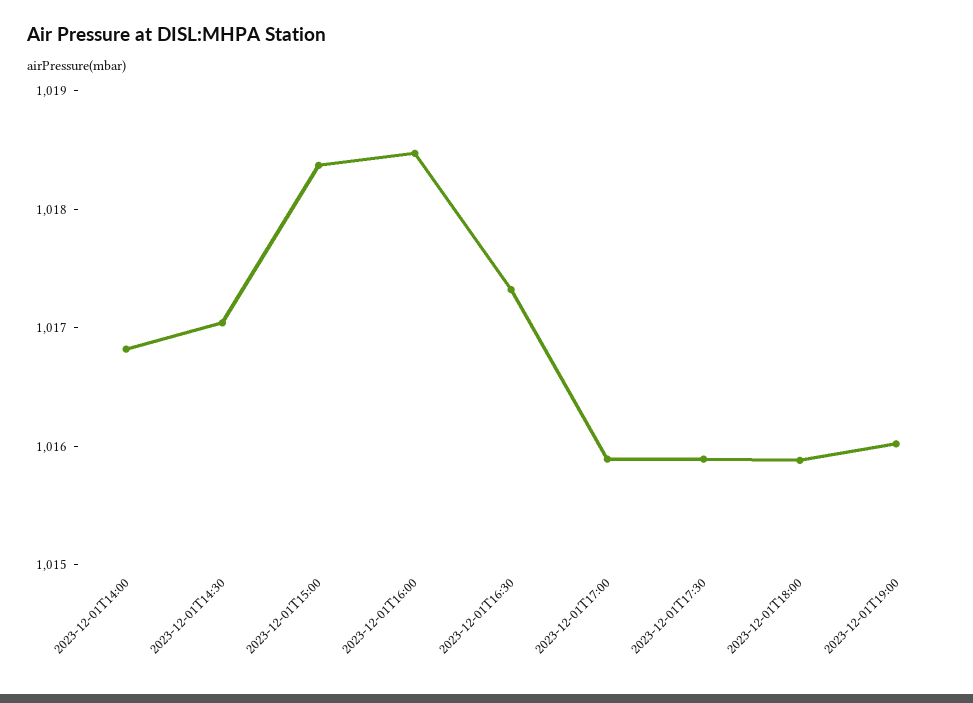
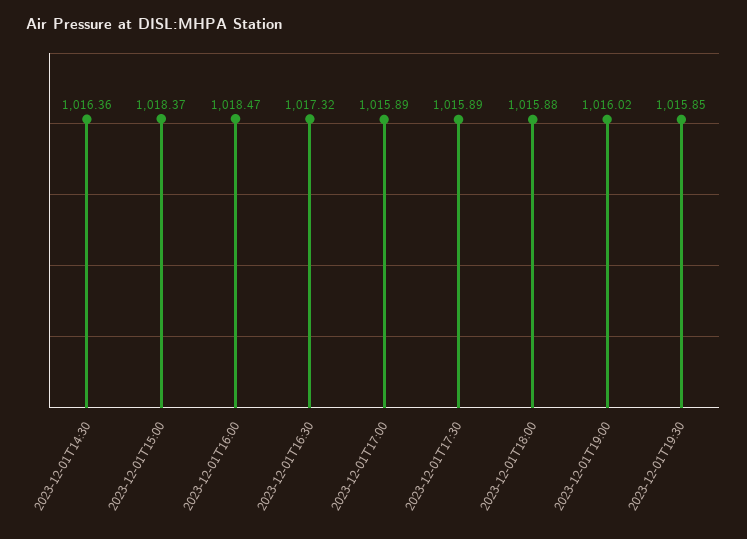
2023-12-01T14:00: 1016.8 -> none
2023-12-01T14:30: 1017 -> 1016.36
2023-12-01T19:30: none -> 1015.85

